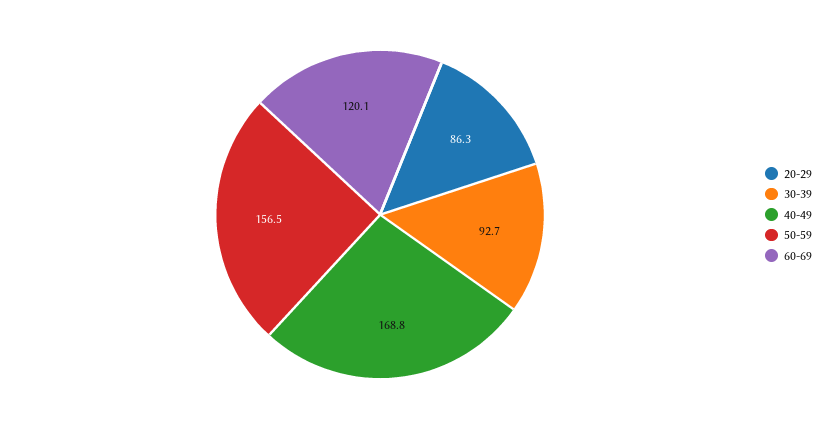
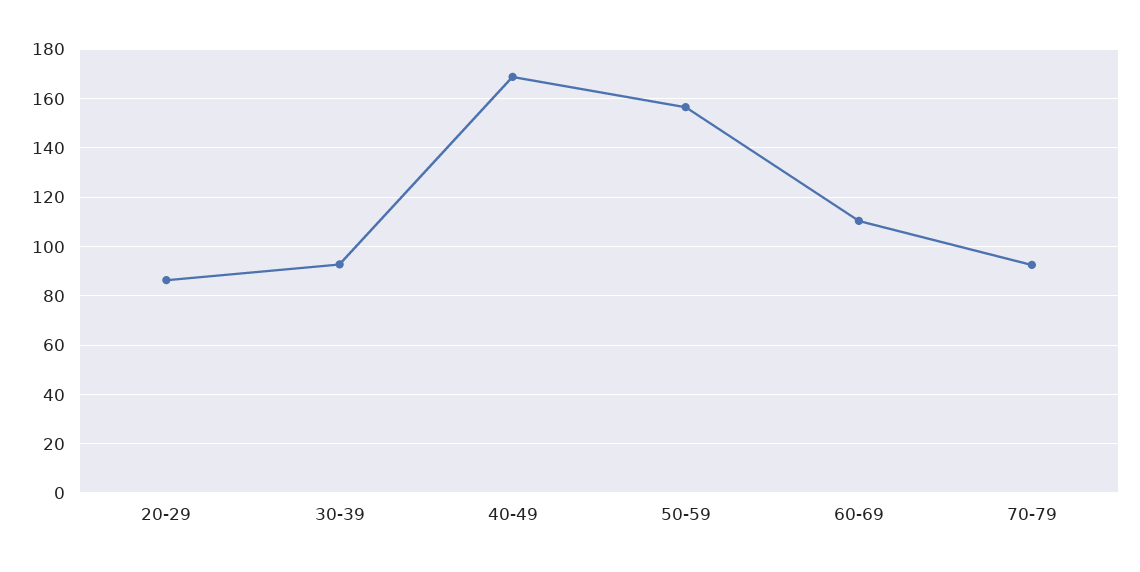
60-69: 120.1 -> 110
70-79: none -> 92.5

